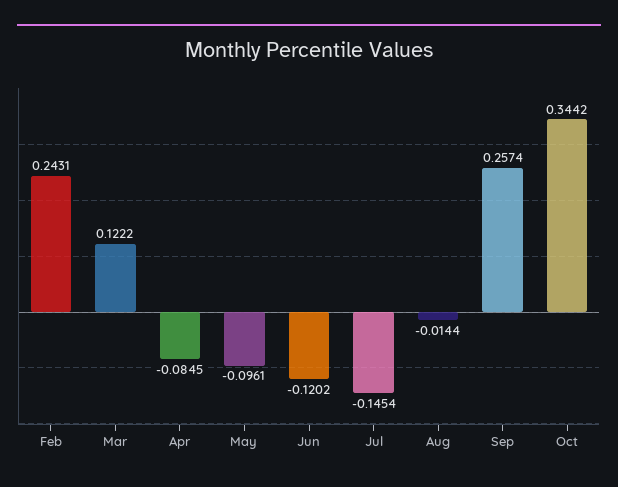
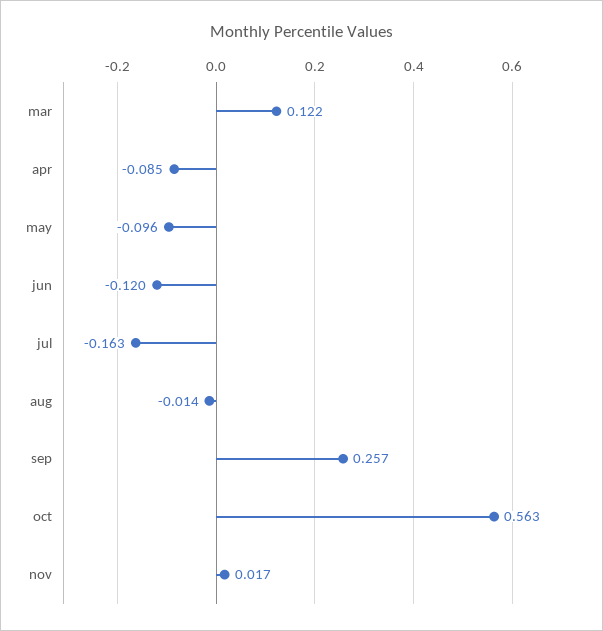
Feb: 0.2431 -> none
Jul: -0.1454 -> -0.163
Oct: 0.3442 -> 0.563
nov: none -> 0.017

